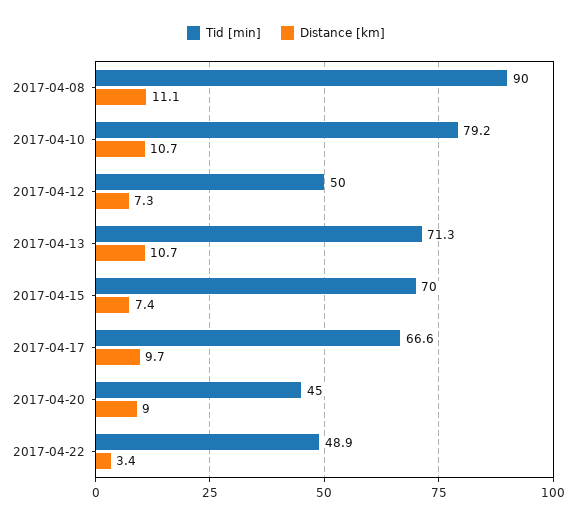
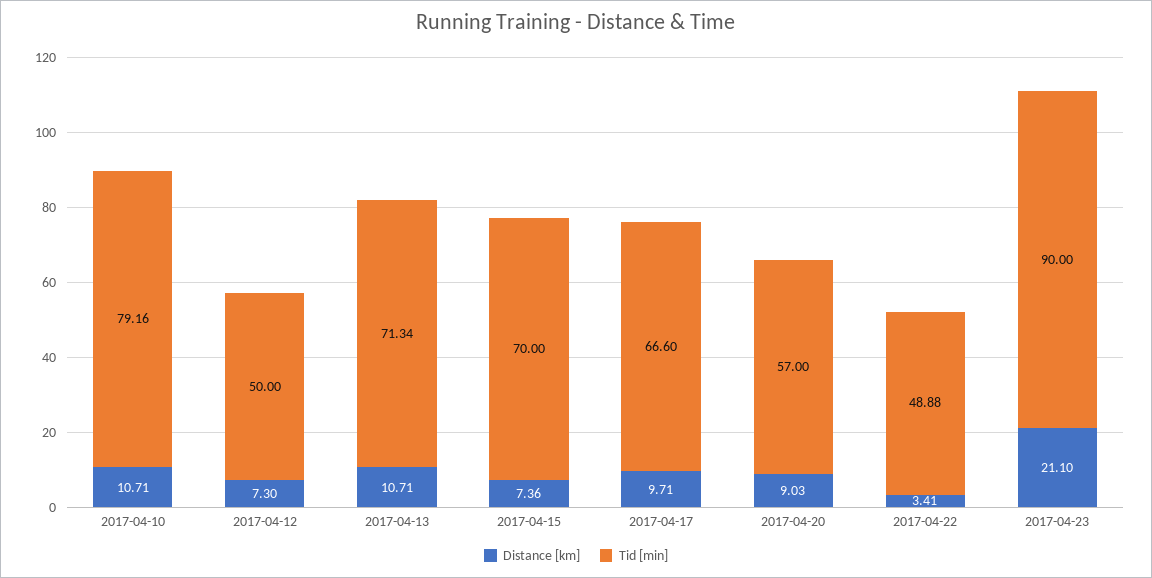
Tid [min], 2017-04-08: 90 -> none
Distance [km], 2017-04-08: 11.1 -> none
Tid [min], 2017-04-20: 45 -> 57
Distance [km], 2017-04-23: none -> 21.1
Tid [min], 2017-04-23: none -> 90

